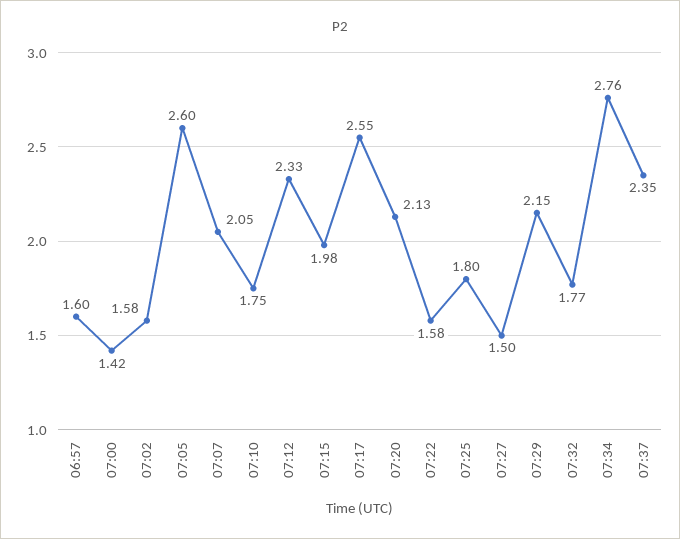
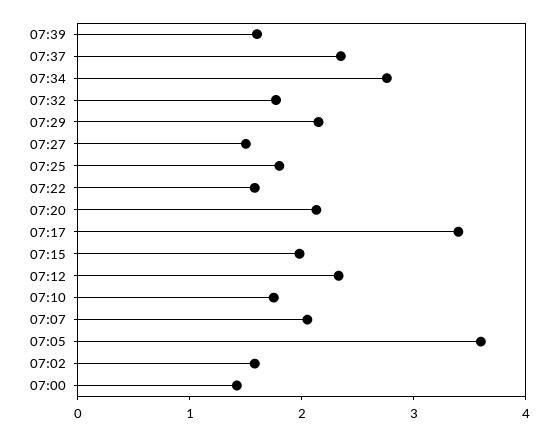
06:57: 1.6 -> none
07:05: 2.6 -> 3.6
07:17: 2.55 -> 3.4
07:39: none -> 1.6

